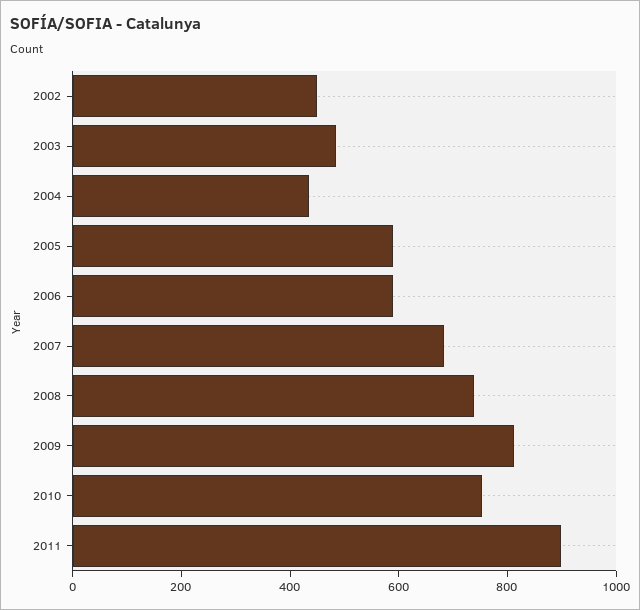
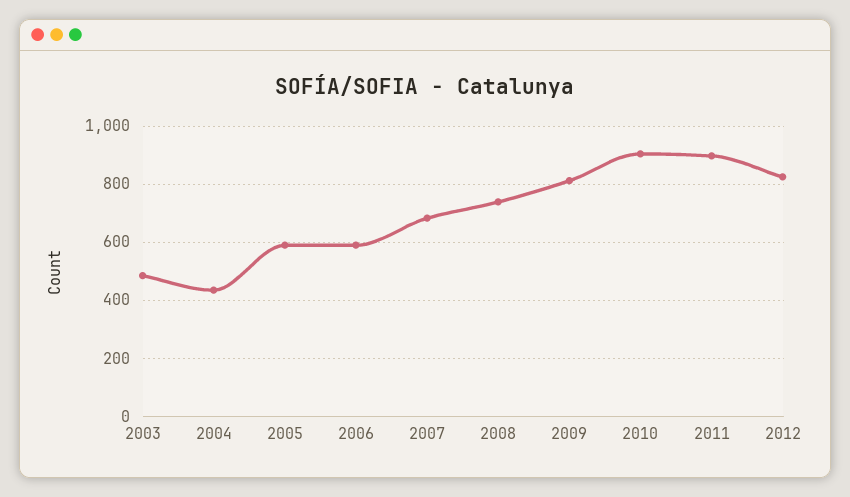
2002: 450 -> none
2010: 750 -> 900
2012: none -> 825

